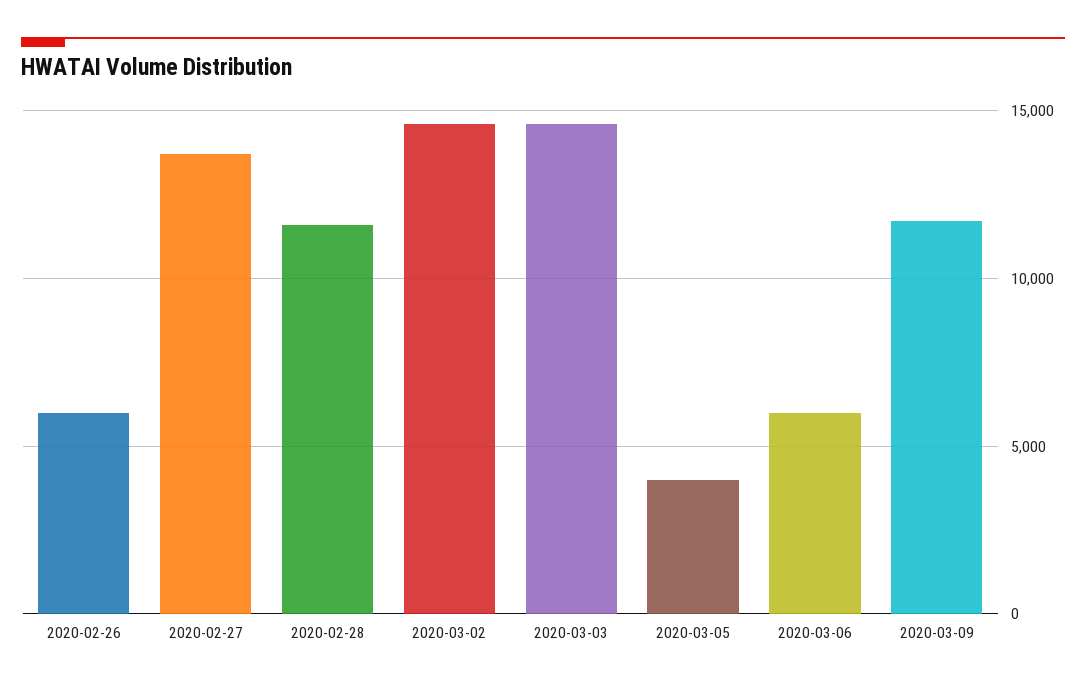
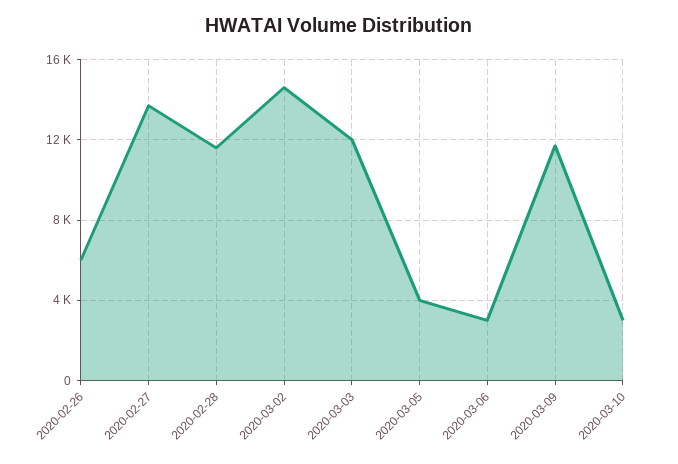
2020-03-03: 14500 -> 12000
2020-03-06: 6000 -> 3000
2020-03-10: none -> 3000

